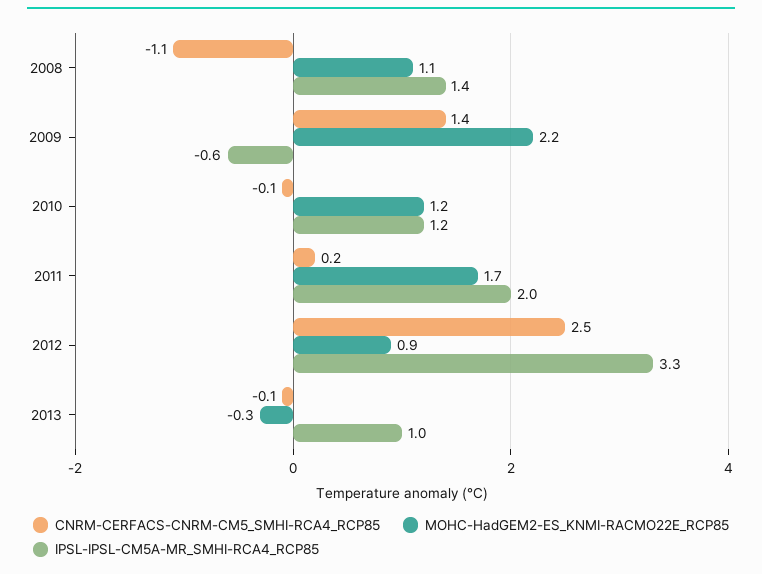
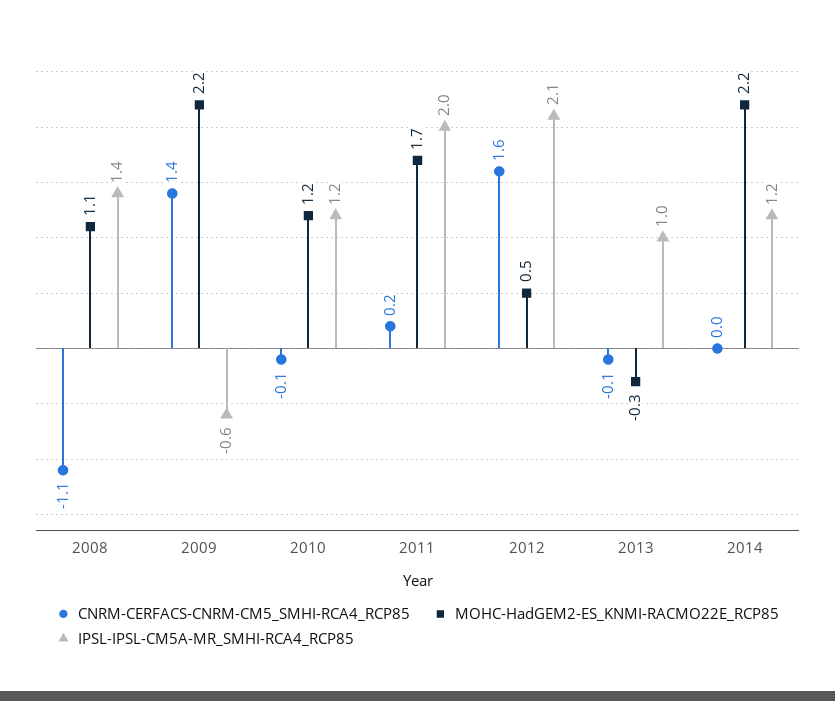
CNRM-CERFACS-CNRM-CM5_SMHI-RCA4_RCP85, 2012: 2.5 -> 1.6
MOHC-HadGEM2-ES_KNMI-RACMO22E_RCP85, 2012: 0.9 -> 0.5
IPSL-IPSL-CM5A-MR_SMHI-RCA4_RCP85, 2012: 3.3 -> 2.1
CNRM-CERFACS-CNRM-CM5_SMHI-RCA4_RCP85, 2014: none -> 0
MOHC-HadGEM2-ES_KNMI-RACMO22E_RCP85, 2014: none -> 2.2
IPSL-IPSL-CM5A-MR_SMHI-RCA4_RCP85, 2014: none -> 1.2

